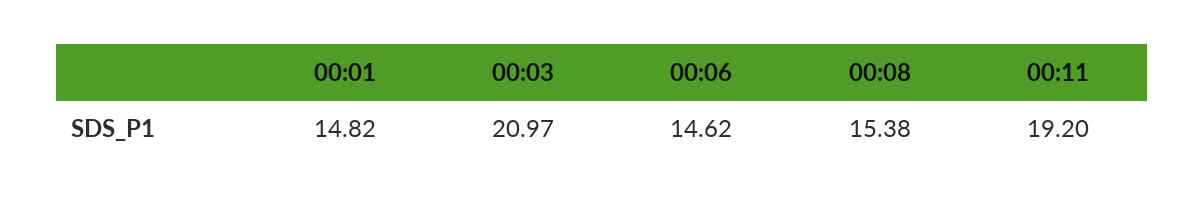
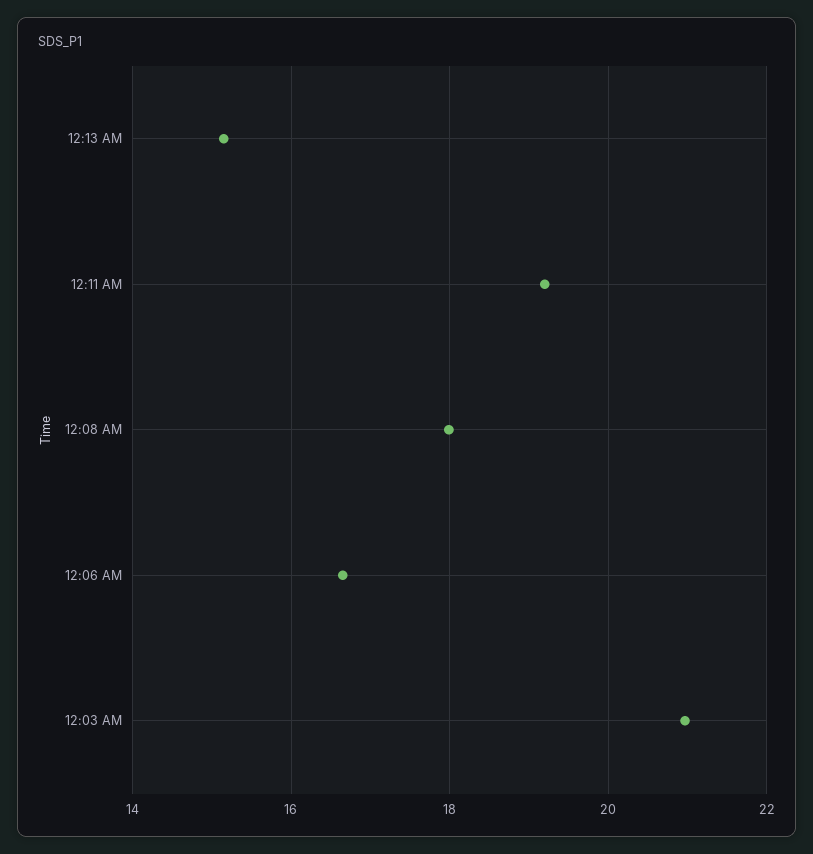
00:01: 14.82 -> none
00:06: 14.62 -> 16.6
00:08: 15.38 -> 18
12:13 AM: none -> 15.2

